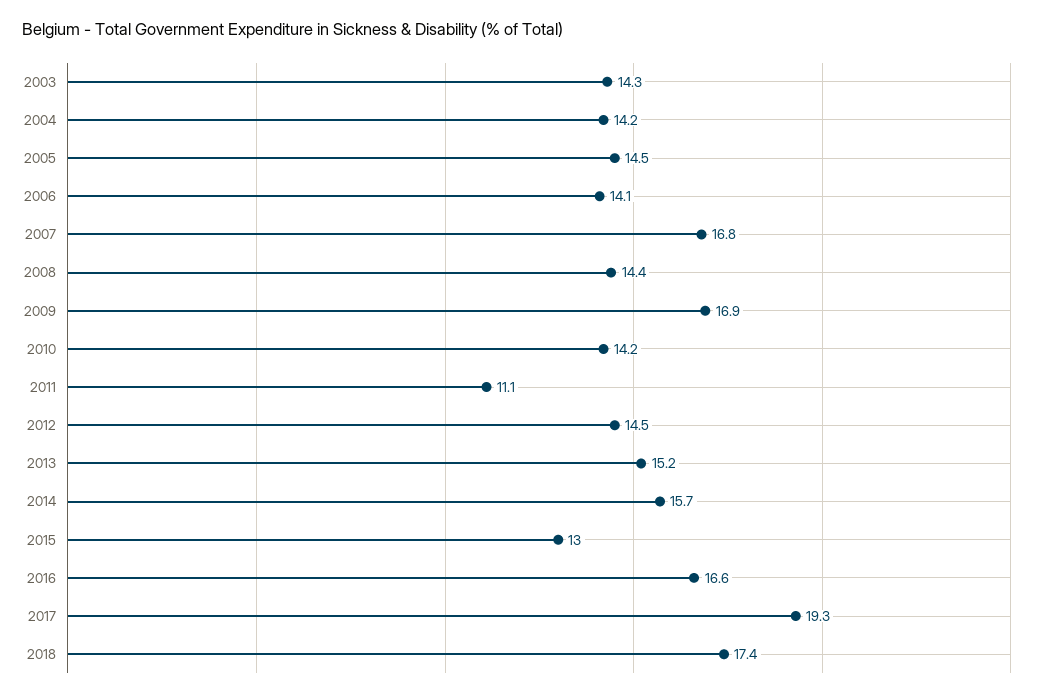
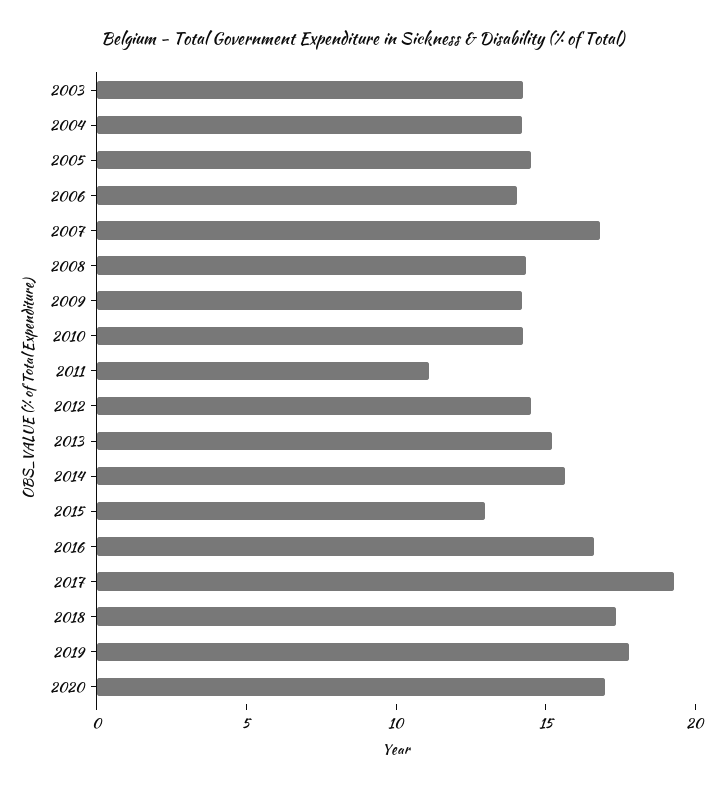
2009: 16.9 -> 14
2019: none -> 18
2020: none -> 17

